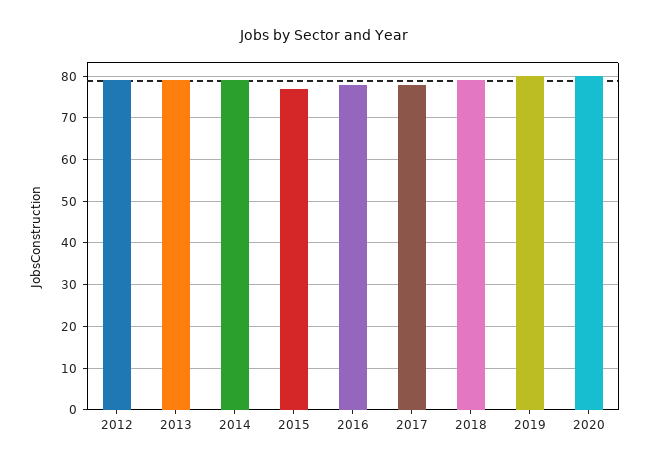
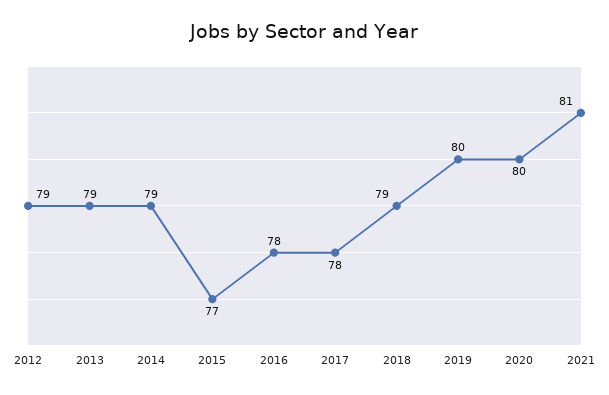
2021: none -> 81

